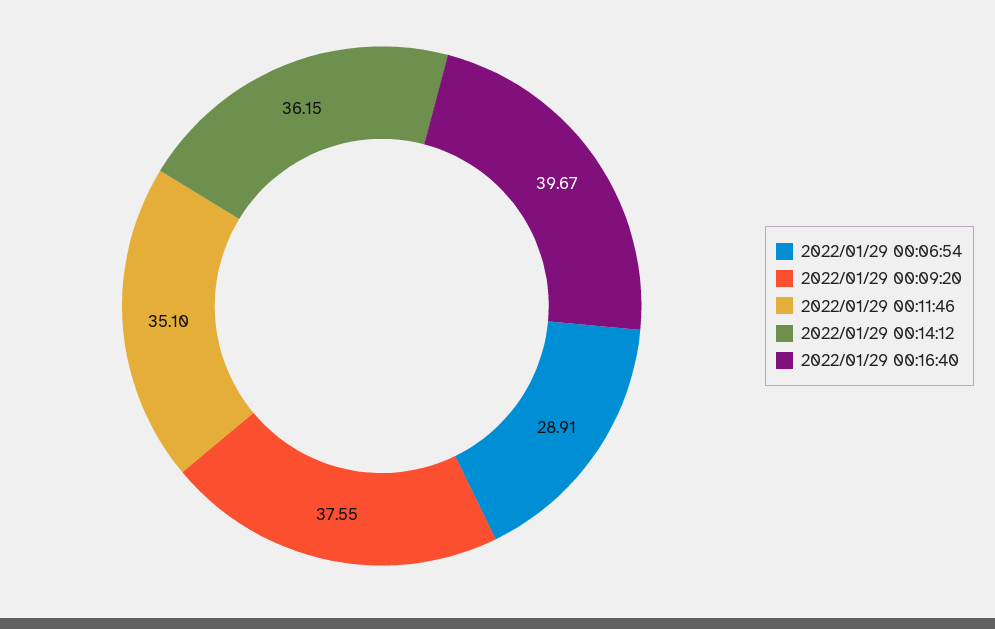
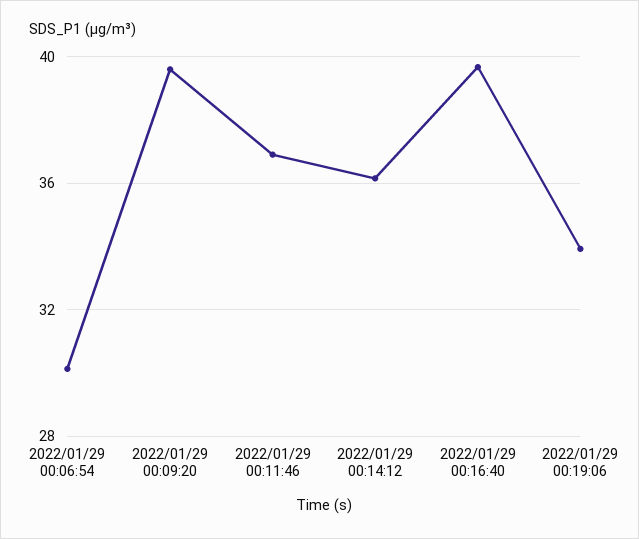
2022/01/29 00:06:54: 28.91 -> 30
2022/01/29 00:09:20: 37.55 -> 39.5
2022/01/29 00:11:46: 35.1 -> 37
2022/01/29 00:19:06: none -> 34

